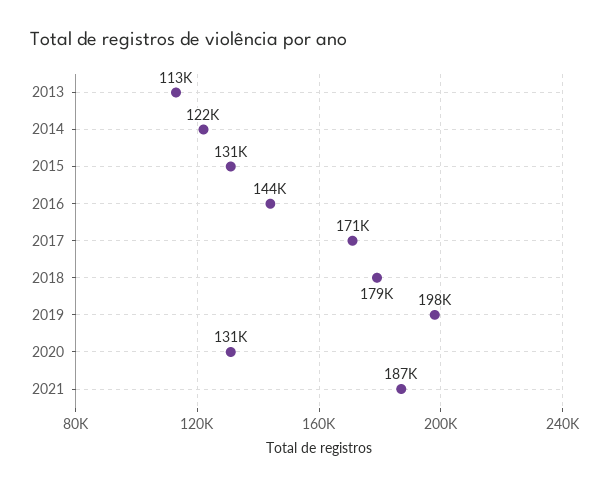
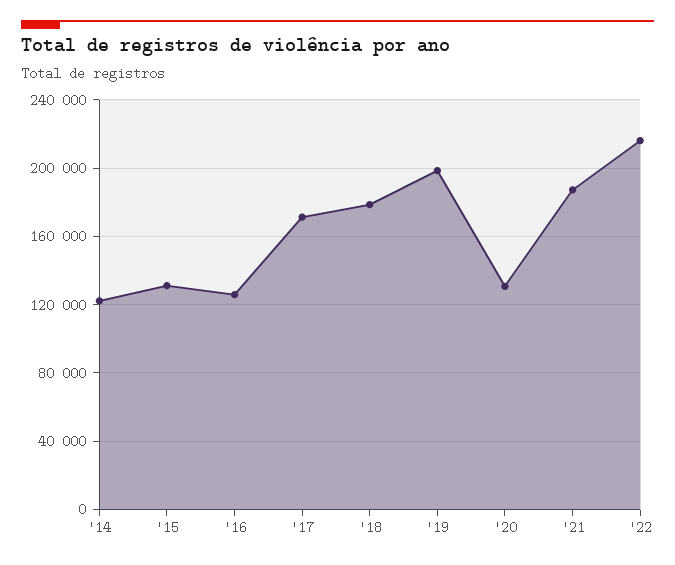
2013: 113000 -> none
2016: 144000 -> 125000
'22: none -> 215000

